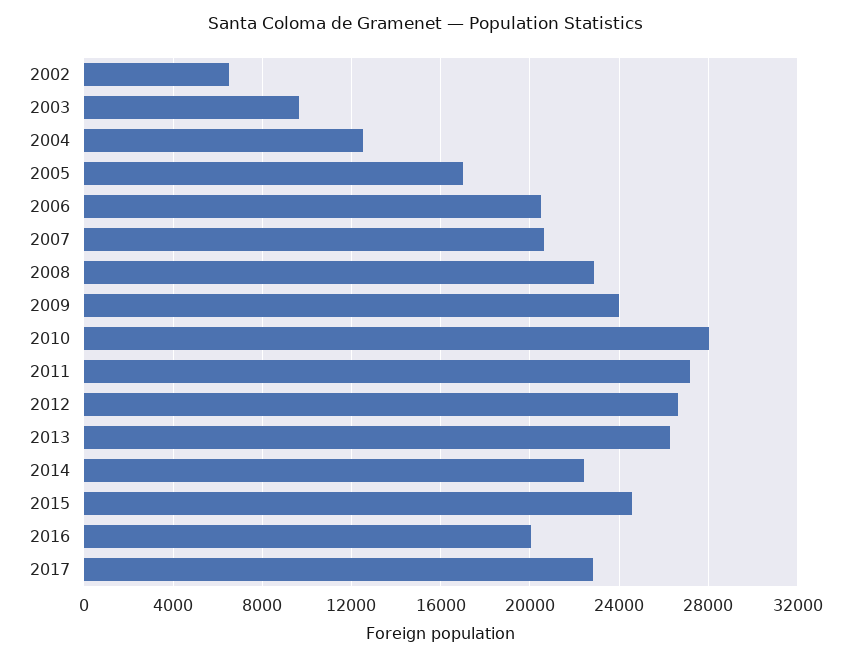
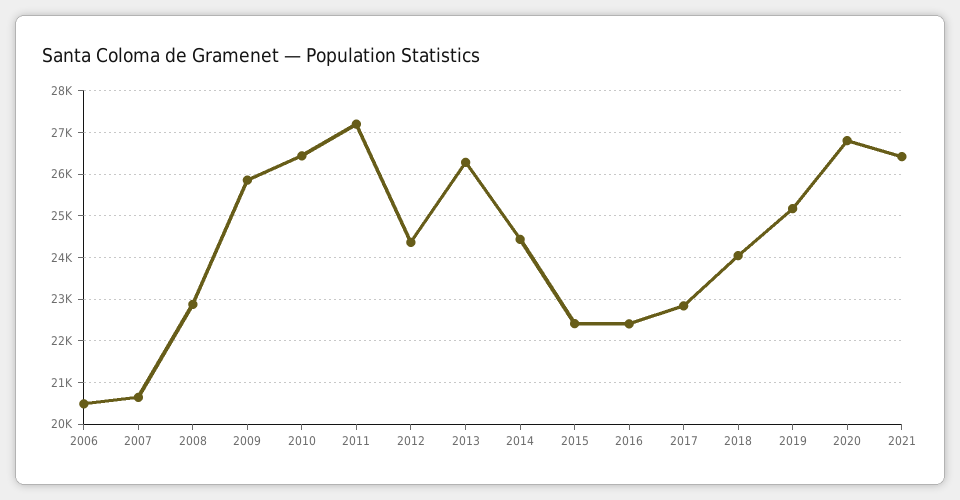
2002: 6500 -> none
2003: 9500 -> none
2004: 12500 -> none
2005: 17000 -> none
2009: 24000 -> 25800
2010: 28000 -> 26400
2012: 26500 -> 24400
2014: 22500 -> 24400
2015: 24500 -> 22400
2016: 20000 -> 22400
2018: none -> 24000
2019: none -> 25200
2020: none -> 26800
2021: none -> 26400

